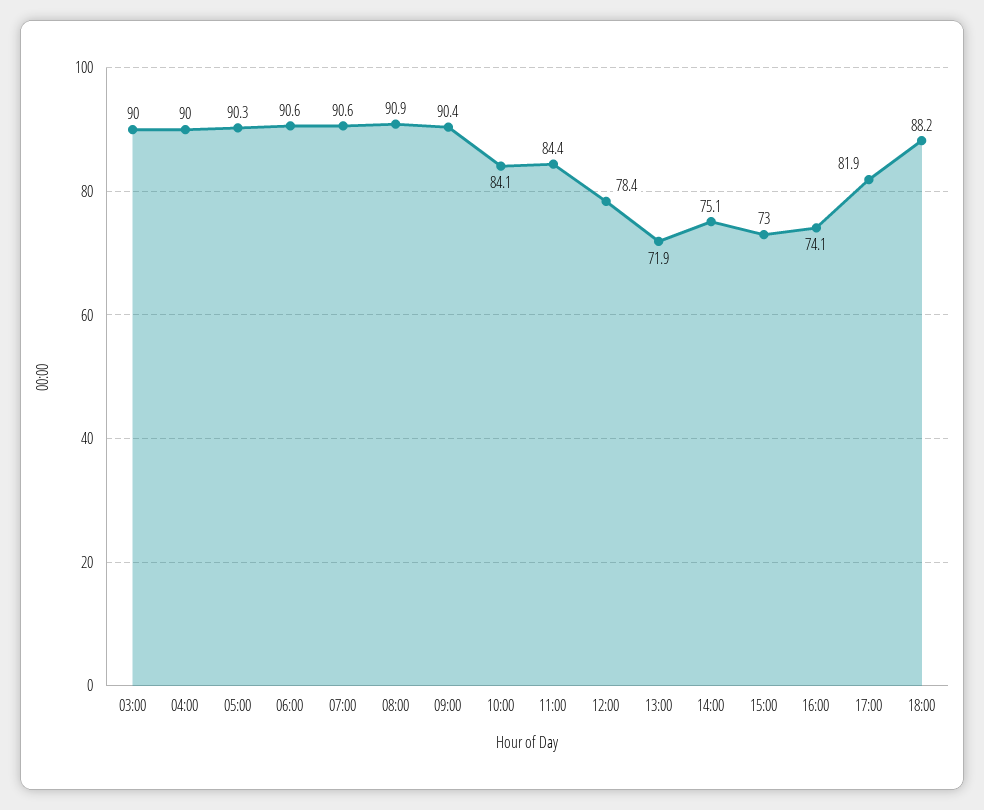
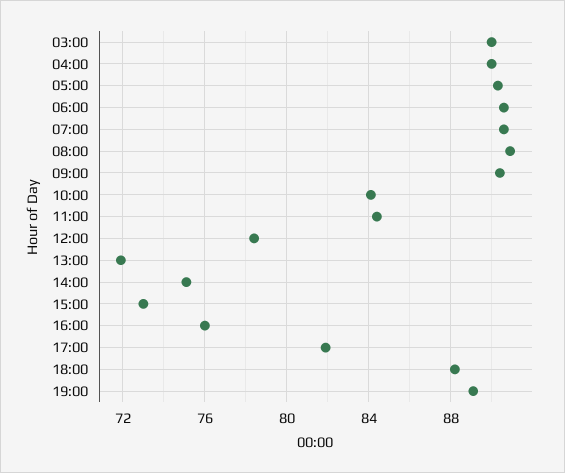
16:00: 74.1 -> 76
19:00: none -> 89

